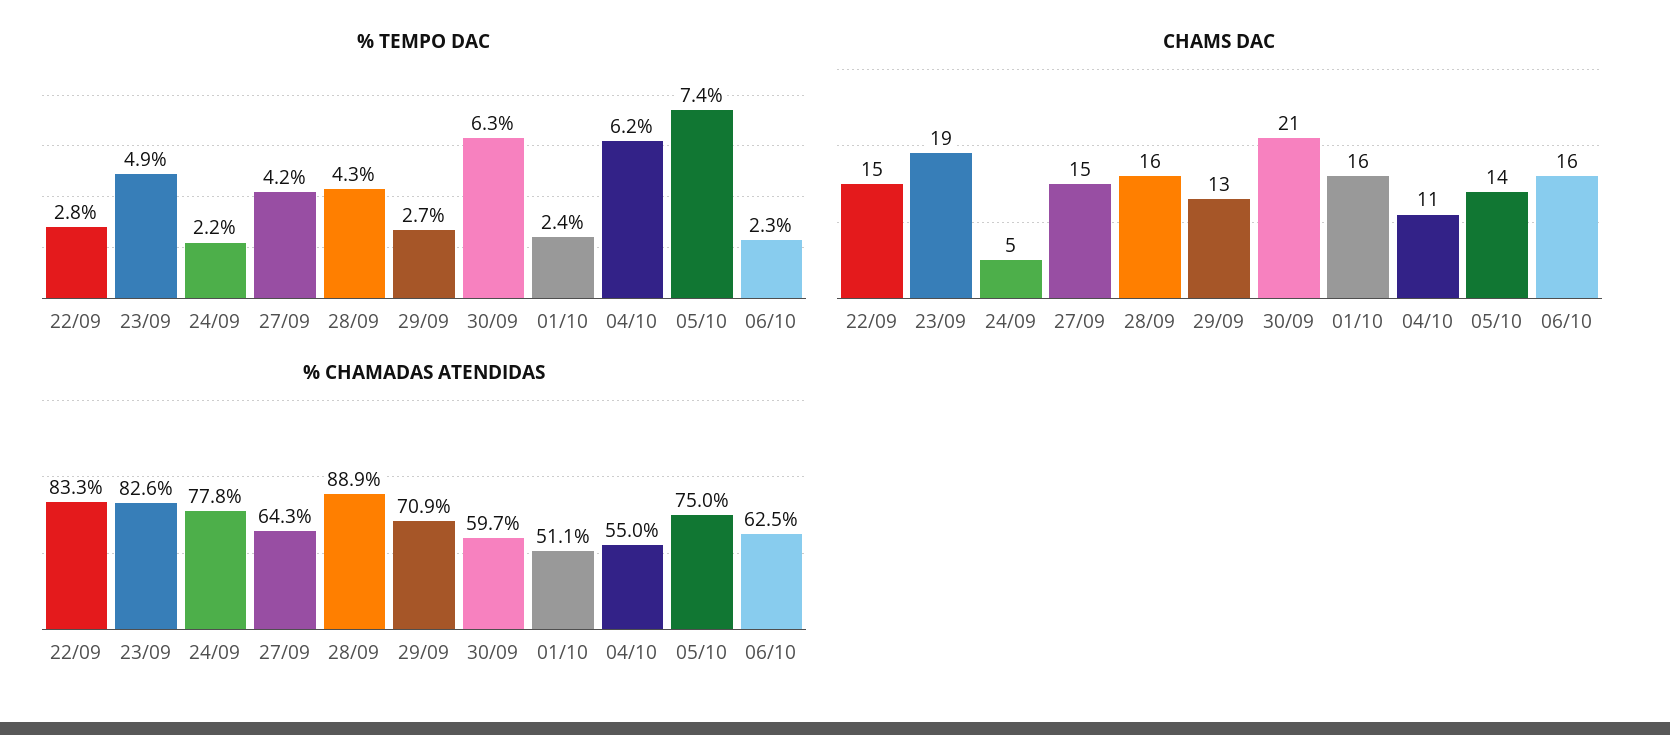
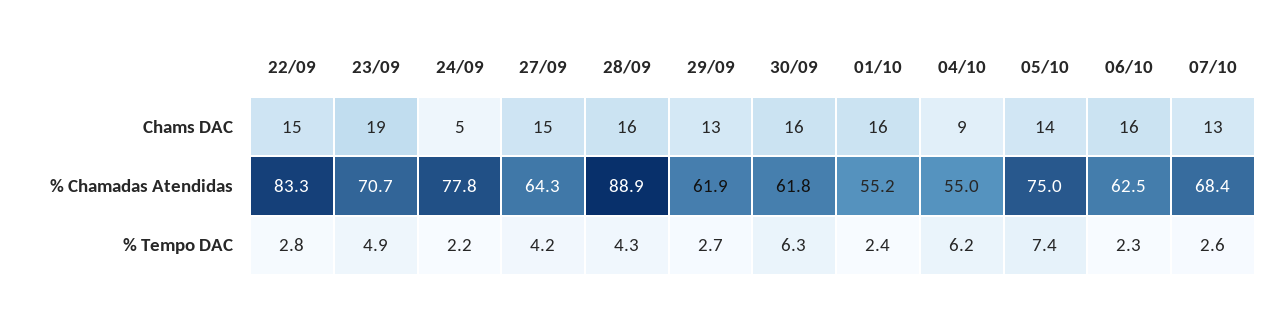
CHAMS DAC, 30/09: 21 -> 16
CHAMS DAC, 04/10: 11 -> 9
% CHAMADAS ATENDIDAS, 23/09: 82.6 -> 70.7
% CHAMADAS ATENDIDAS, 29/09: 70.9 -> 61.9
% CHAMADAS ATENDIDAS, 30/09: 59.7 -> 61.8
% CHAMADAS ATENDIDAS, 01/10: 51.1 -> 55.2
CHAMS DAC, 07/10: none -> 13
% CHAMADAS ATENDIDAS, 07/10: none -> 68.4
% TEMPO DAC, 07/10: none -> 2.6

